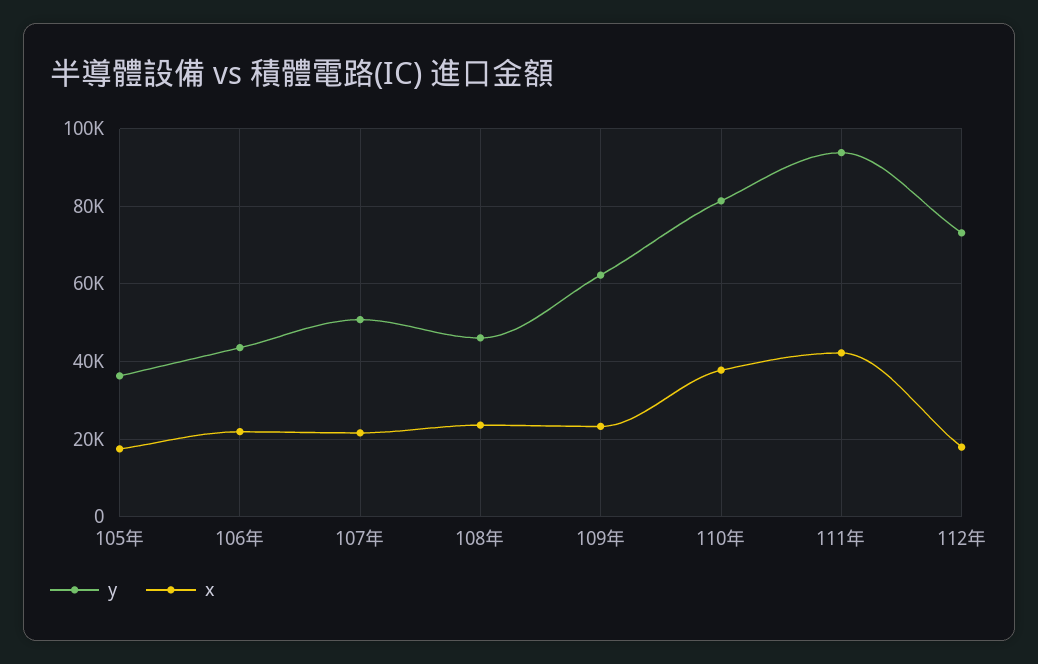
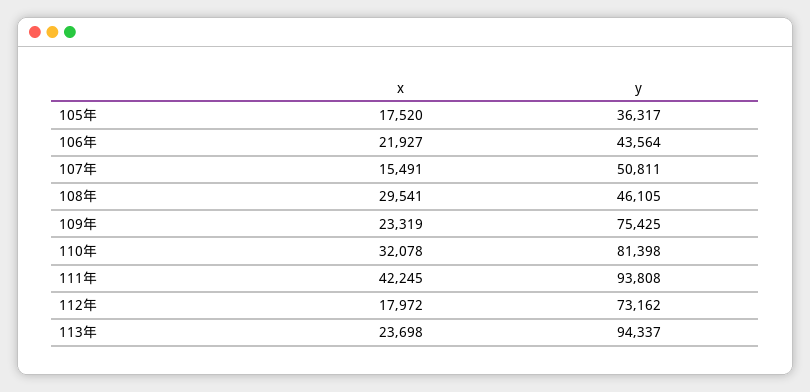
x, 107年: 22000 -> 15491
x, 108年: 24000 -> 29541
y, 109年: 62000 -> 75425
x, 110年: 38000 -> 32078
x, 113年: none -> 23698
y, 113年: none -> 94337

